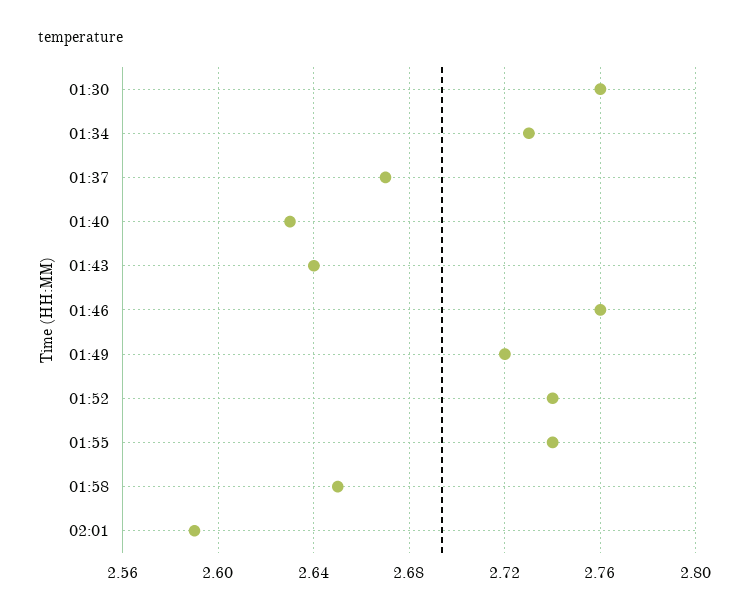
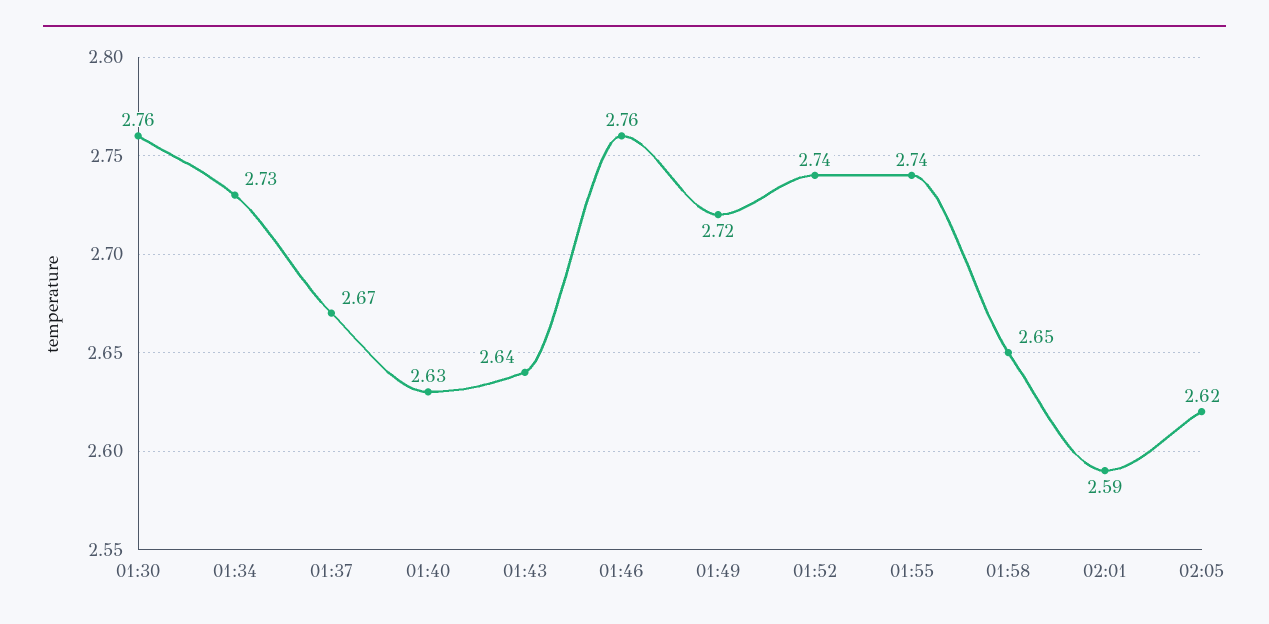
02:05: none -> 2.62

